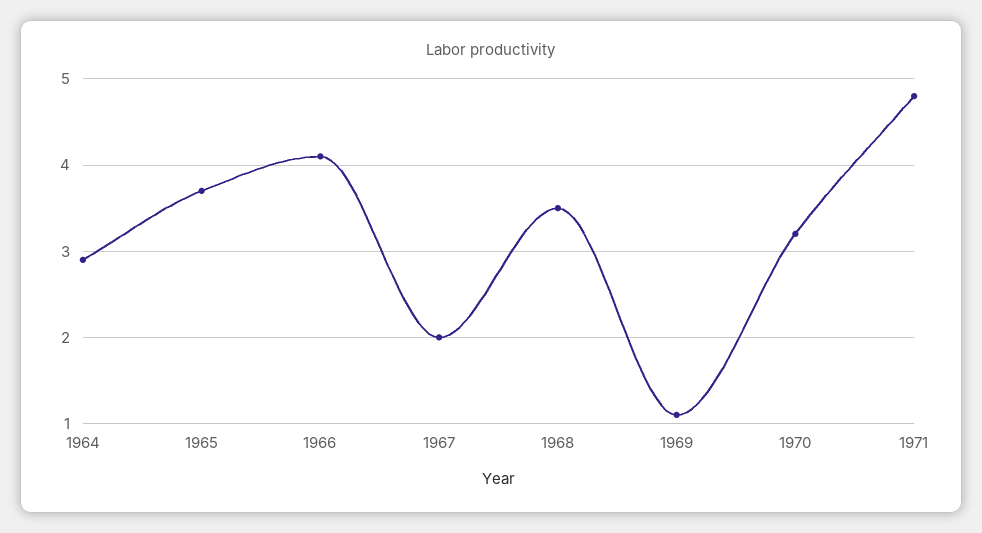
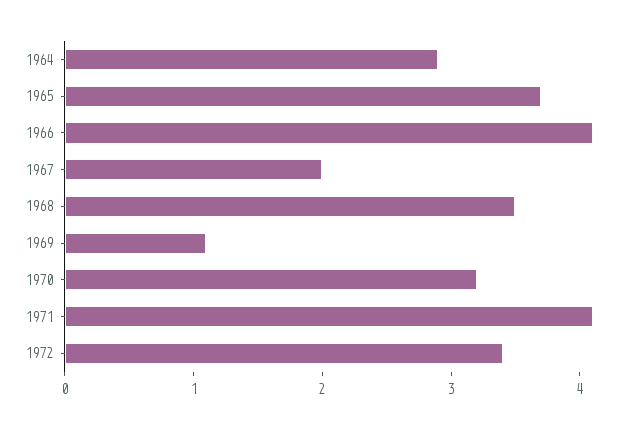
1971: 4.8 -> 4.1
1972: none -> 3.4

